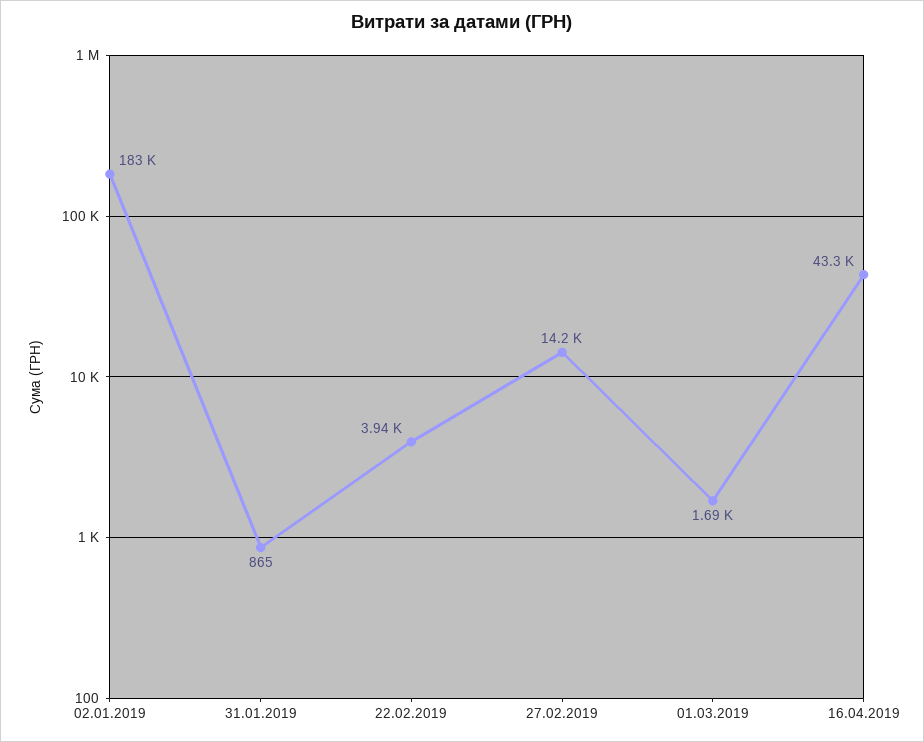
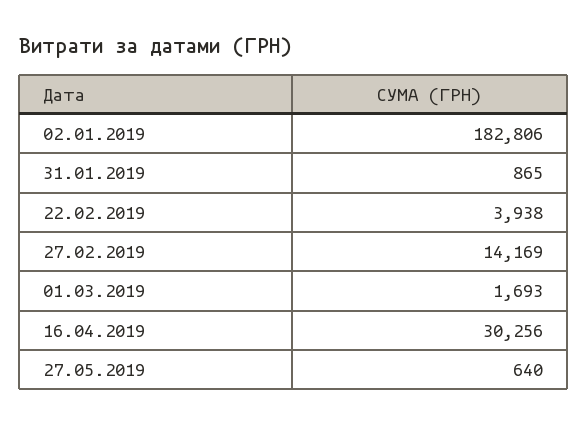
16.04.2019: 43300 -> 30256
27.05.2019: none -> 640

